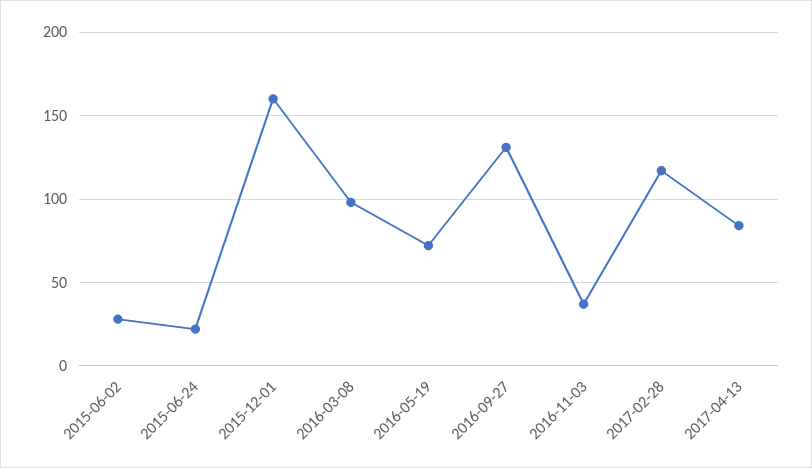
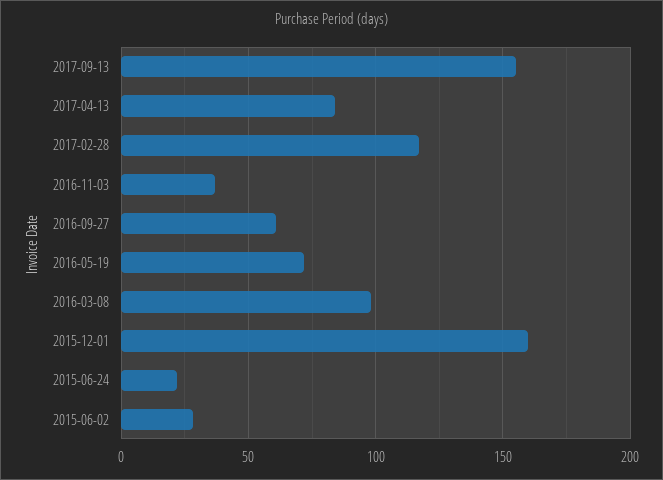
2016-09-27: 130 -> 60
2017-09-13: none -> 155

